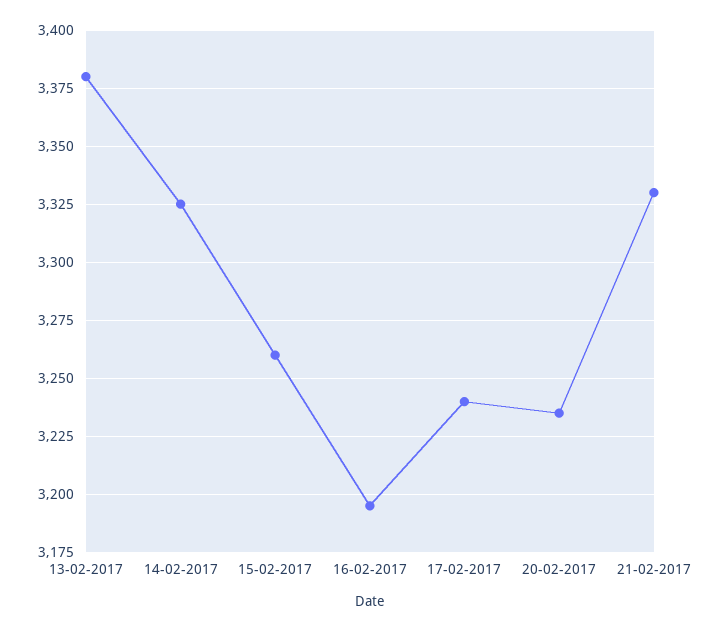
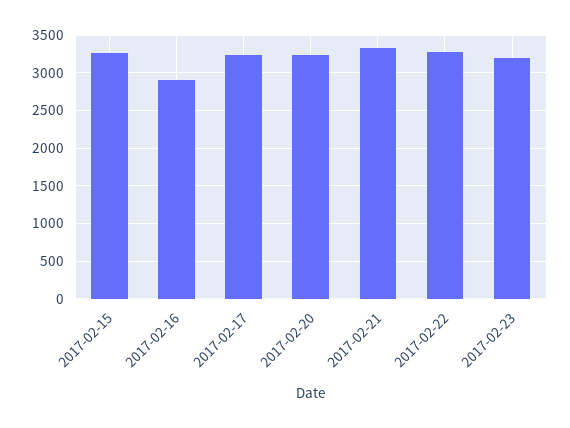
13-02-2017: 3380 -> none
14-02-2017: 3325 -> none
16-02-2017: 3195 -> 2900
2017-02-22: none -> 3300
2017-02-23: none -> 3200

